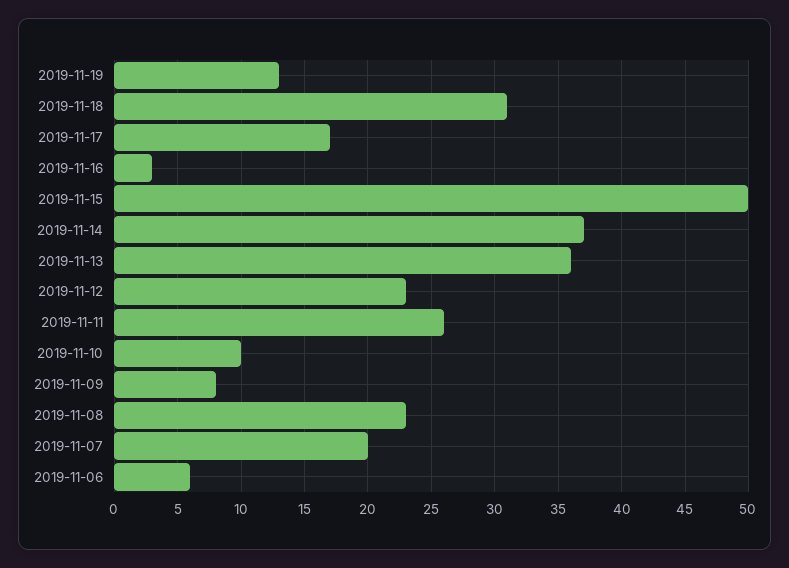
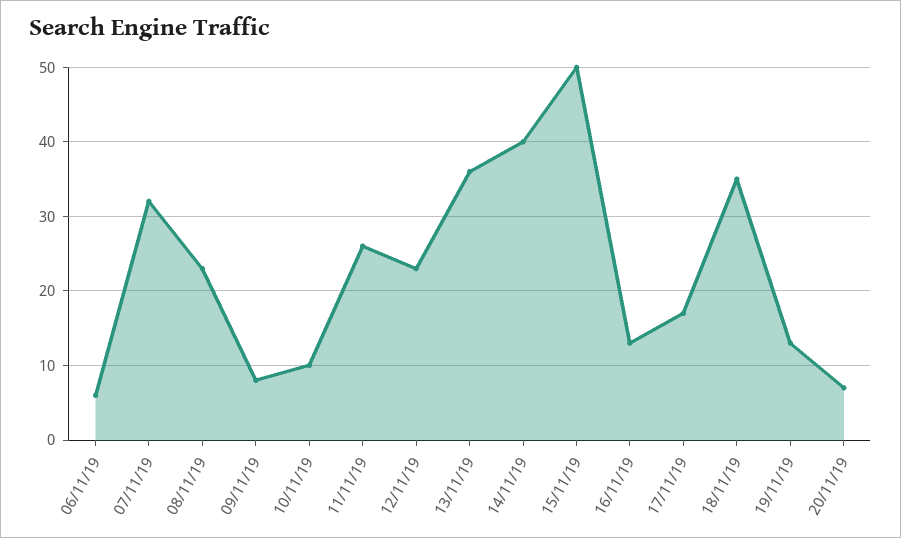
2019-11-18: 31 -> 35
2019-11-16: 3 -> 13
2019-11-14: 37 -> 40
2019-11-07: 20 -> 32
20/11/19: none -> 7

